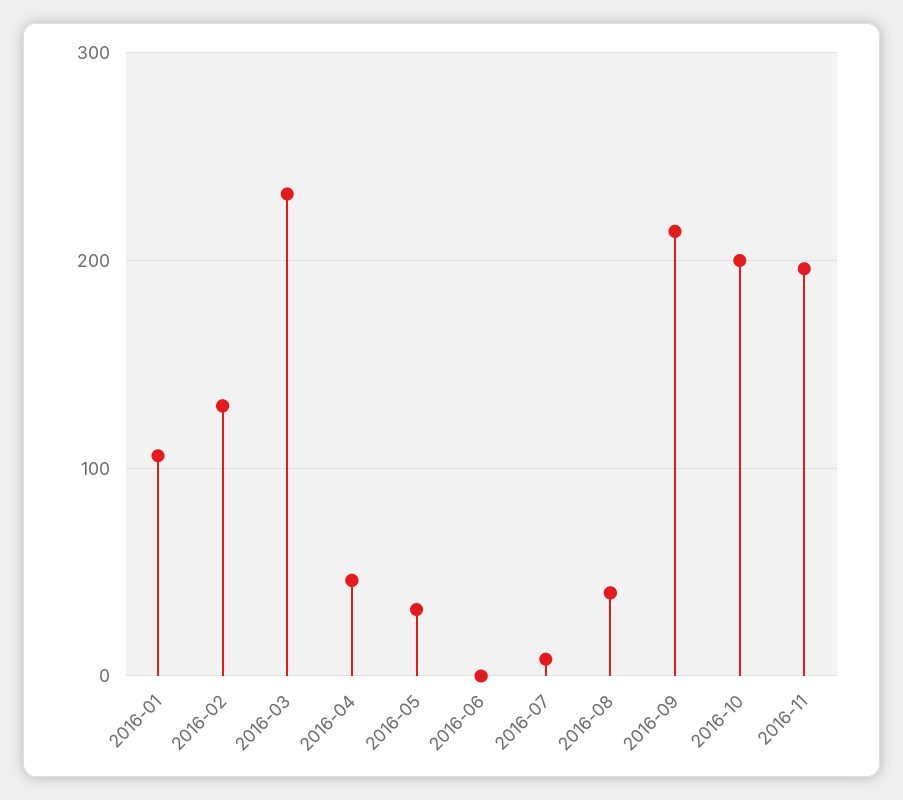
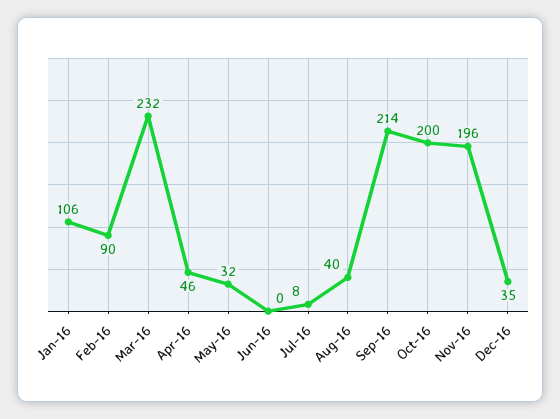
2016-02: 130 -> 90
Dec-16: none -> 35

